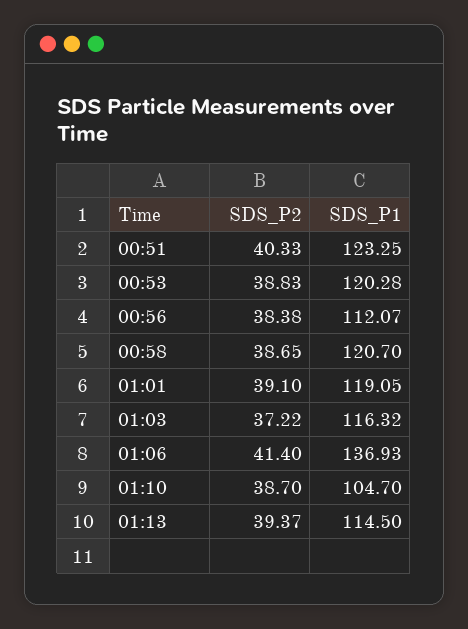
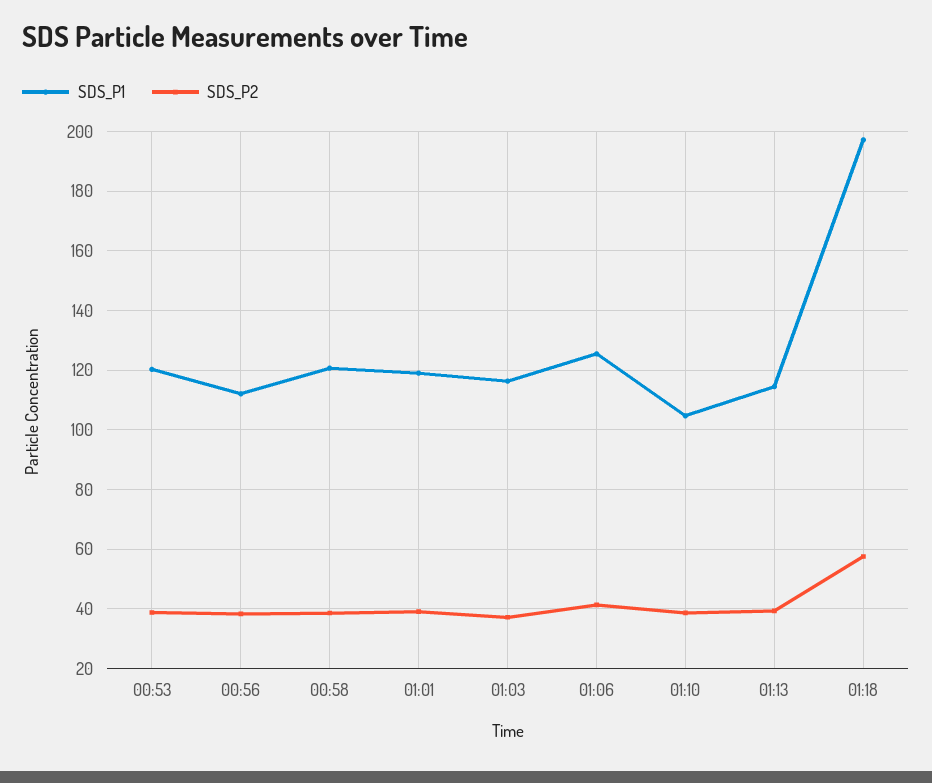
SDS_P2, 00:51: 40.33 -> none
SDS_P1, 00:51: 123.25 -> none
SDS_P1, 01:06: 136.93 -> 125
SDS_P1, 01:18: none -> 197.5
SDS_P2, 01:18: none -> 57.5

